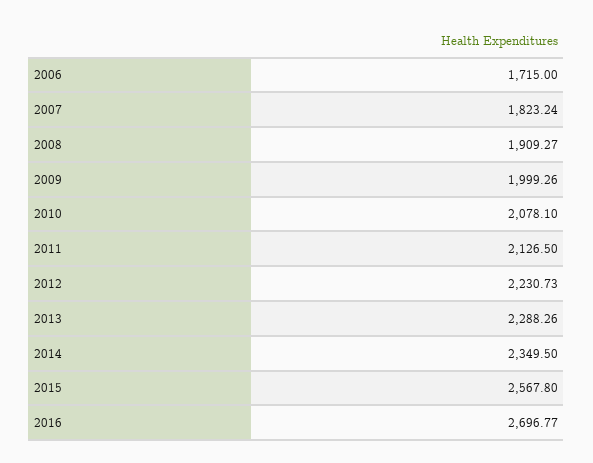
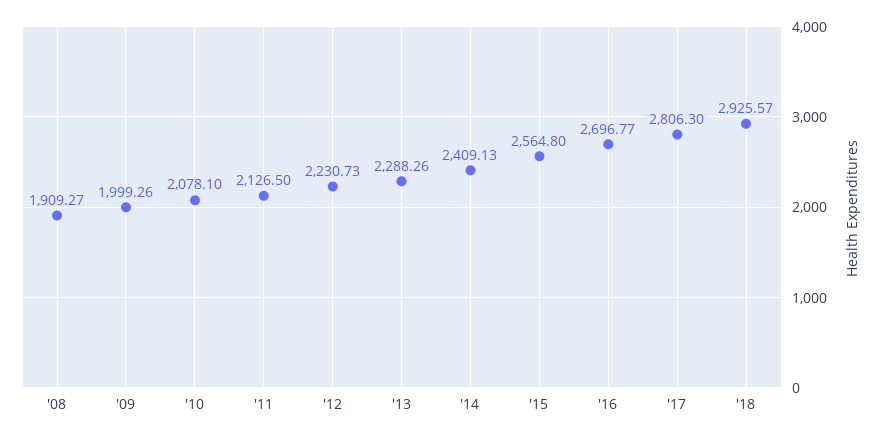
2006: 1715 -> none
2007: 1823.24 -> none
2014: 2349.5 -> 2409.13
2015: 2567.8 -> 2564.8
'17: none -> 2806.3
'18: none -> 2925.57

